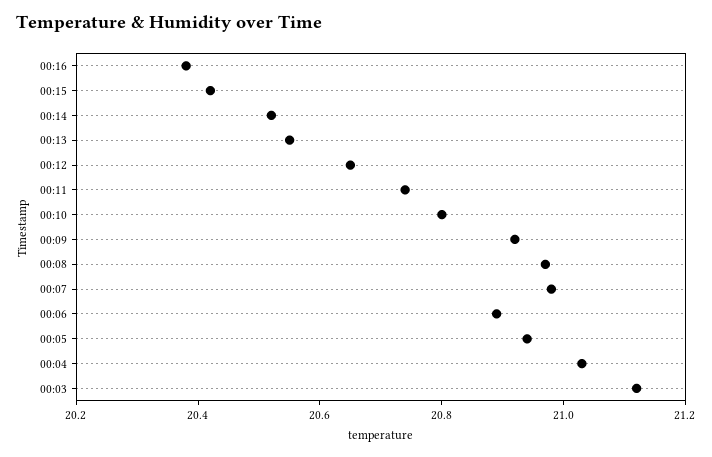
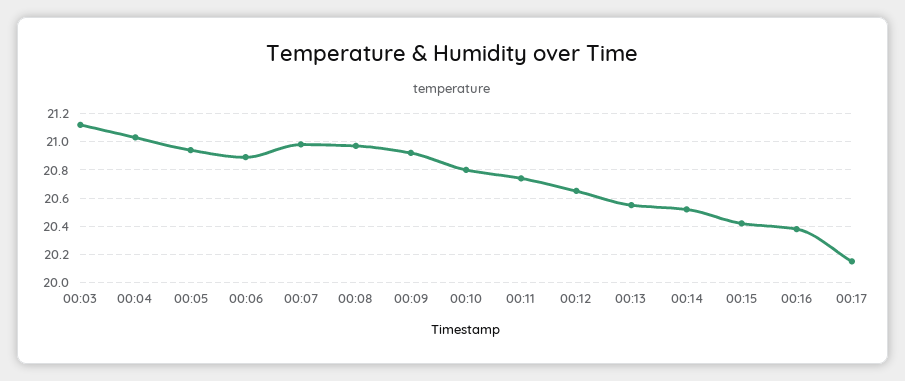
00:17: none -> 20.15

